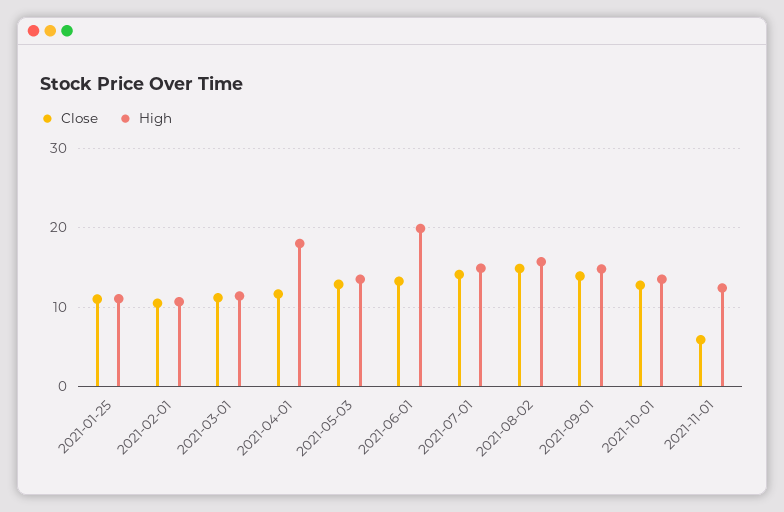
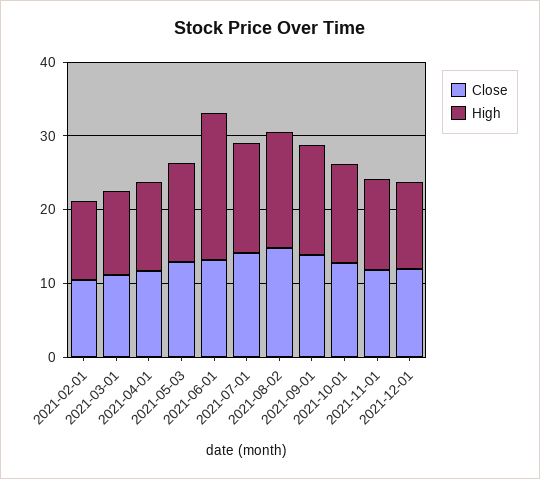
Close, 2021-01-25: 11 -> none
High, 2021-01-25: 11 -> none
High, 2021-04-01: 18 -> 12
Close, 2021-11-01: 6 -> 12
Close, 2021-12-01: none -> 12
High, 2021-12-01: none -> 12

